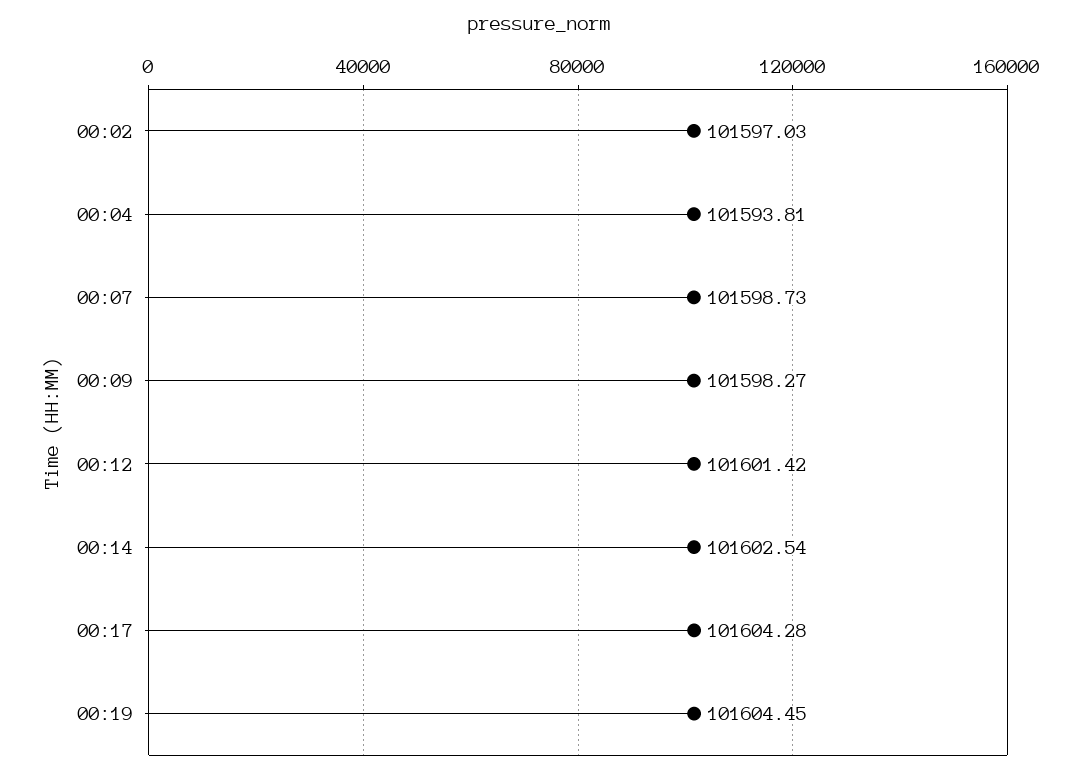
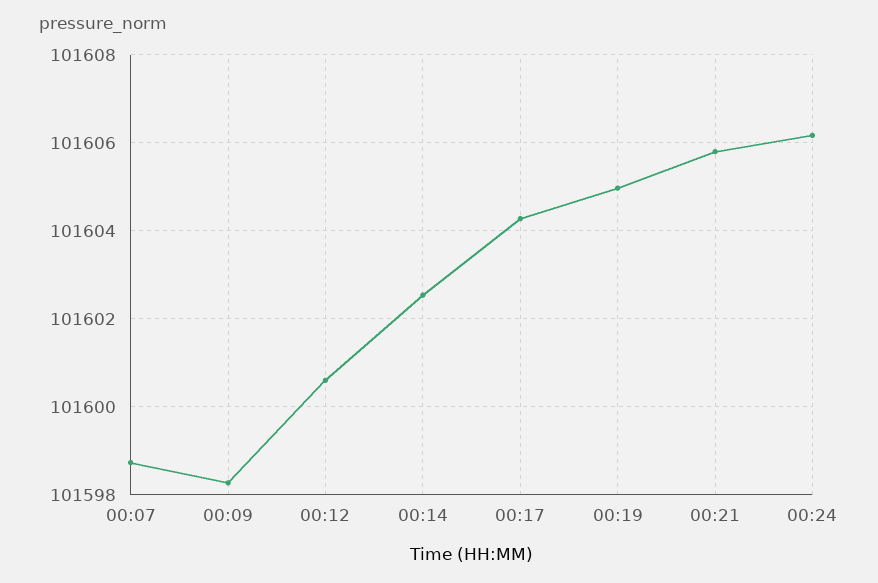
00:02: 101597.03 -> none
00:04: 101593.81 -> none
00:12: 101601.42 -> 101600.6
00:19: 101604.45 -> 101605
00:21: none -> 101605.8
00:24: none -> 101606.2

